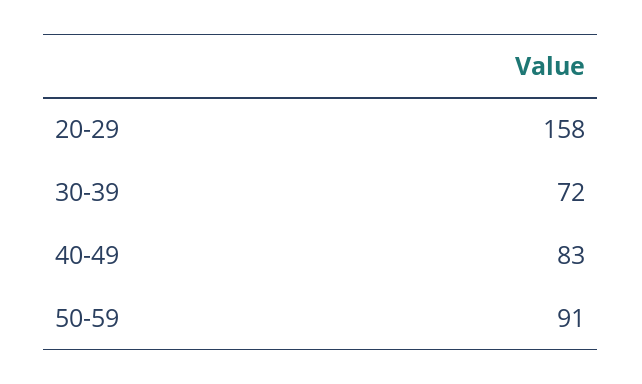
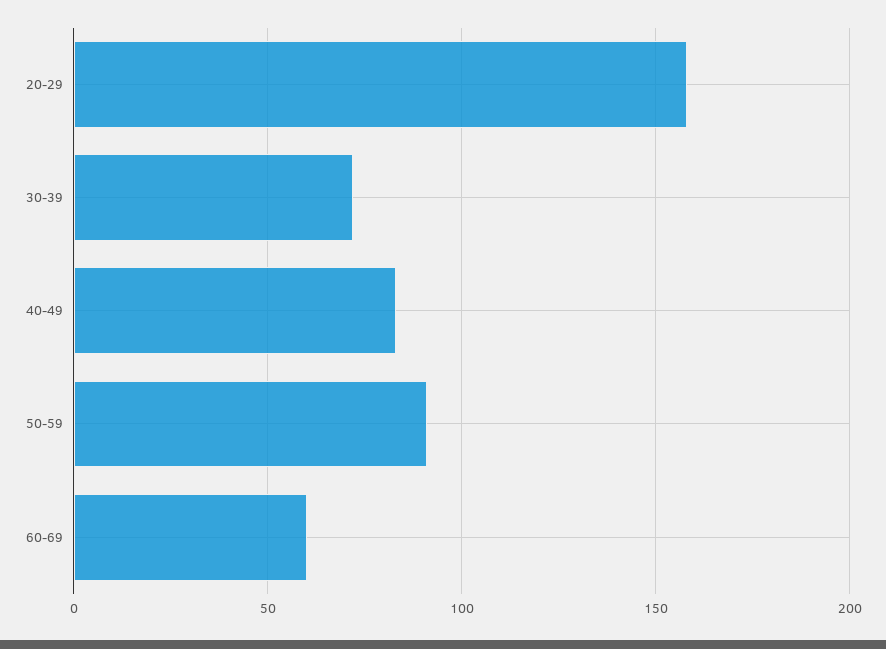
60-69: none -> 60

